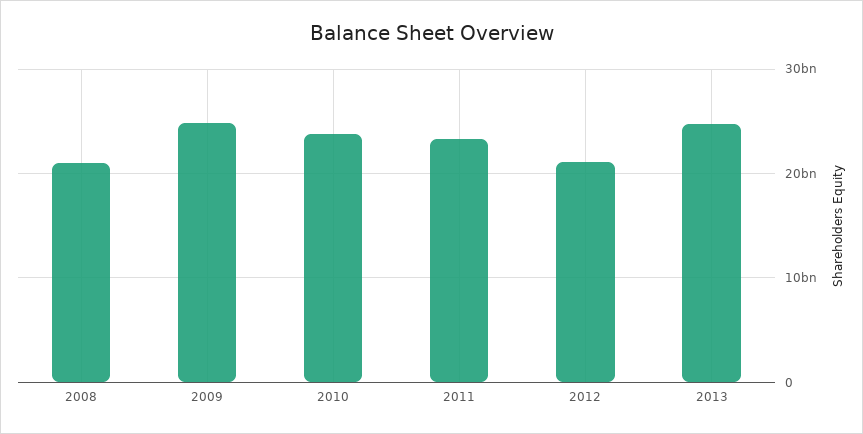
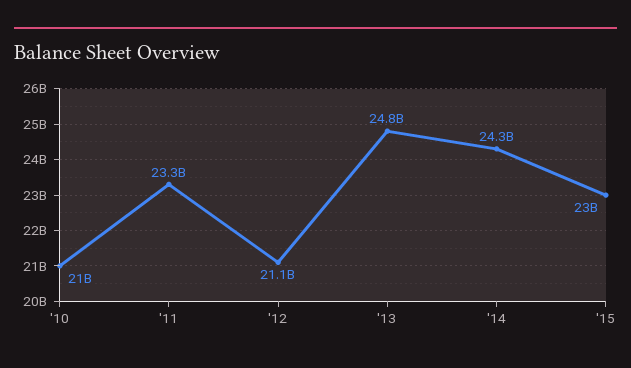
2008: 21000000000 -> none
2009: 25000000000 -> none
2010: 24000000000 -> 21000000000
'14: none -> 24300000000
'15: none -> 23000000000

